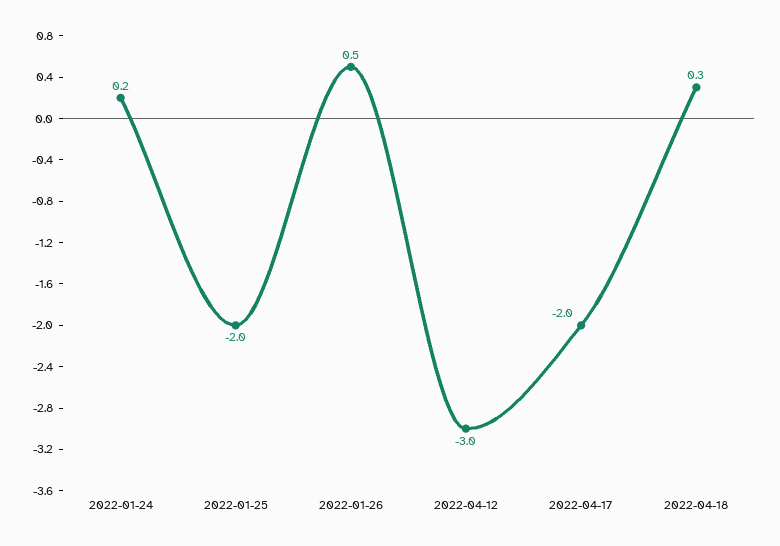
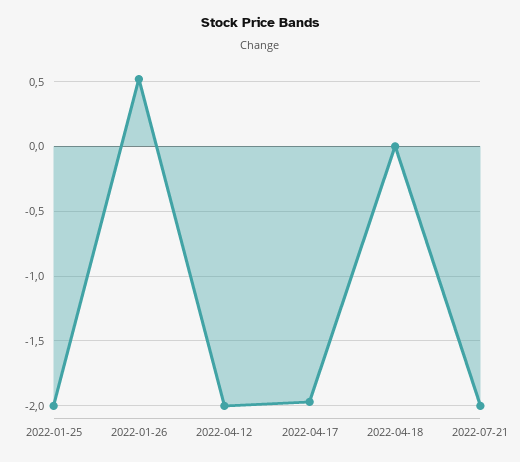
2022-01-24: 0.2 -> none
2022-04-12: -3 -> -2
2022-04-18: 0.3 -> 0
2022-07-21: none -> -2

